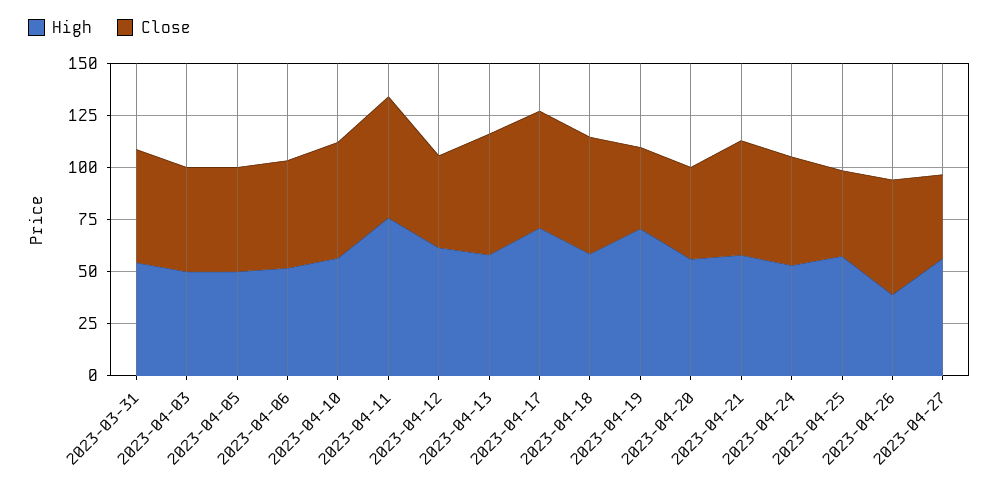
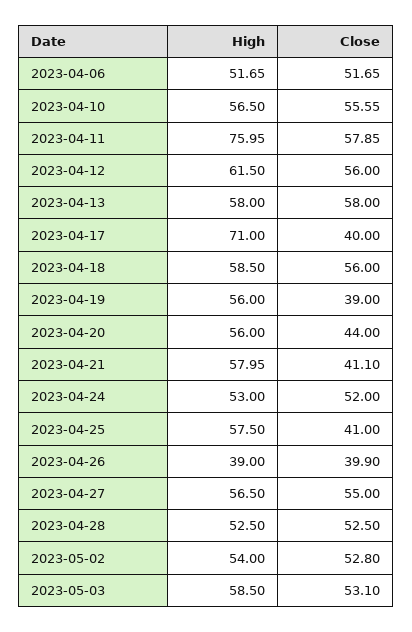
High, 2023-03-31: 55 -> none
Close, 2023-03-31: 55 -> none
High, 2023-04-03: 50 -> none
Close, 2023-04-03: 50 -> none
High, 2023-04-05: 50 -> none
Close, 2023-04-05: 50 -> none
Close, 2023-04-12: 45 -> 56
Close, 2023-04-17: 55 -> 40
High, 2023-04-19: 70 -> 56
Close, 2023-04-21: 55 -> 41.1
Close, 2023-04-26: 55 -> 39.9
Close, 2023-04-27: 40 -> 55
High, 2023-04-28: none -> 52.5
Close, 2023-04-28: none -> 52.5
High, 2023-05-02: none -> 54
Close, 2023-05-02: none -> 52.8
High, 2023-05-03: none -> 58.5
Close, 2023-05-03: none -> 53.1

